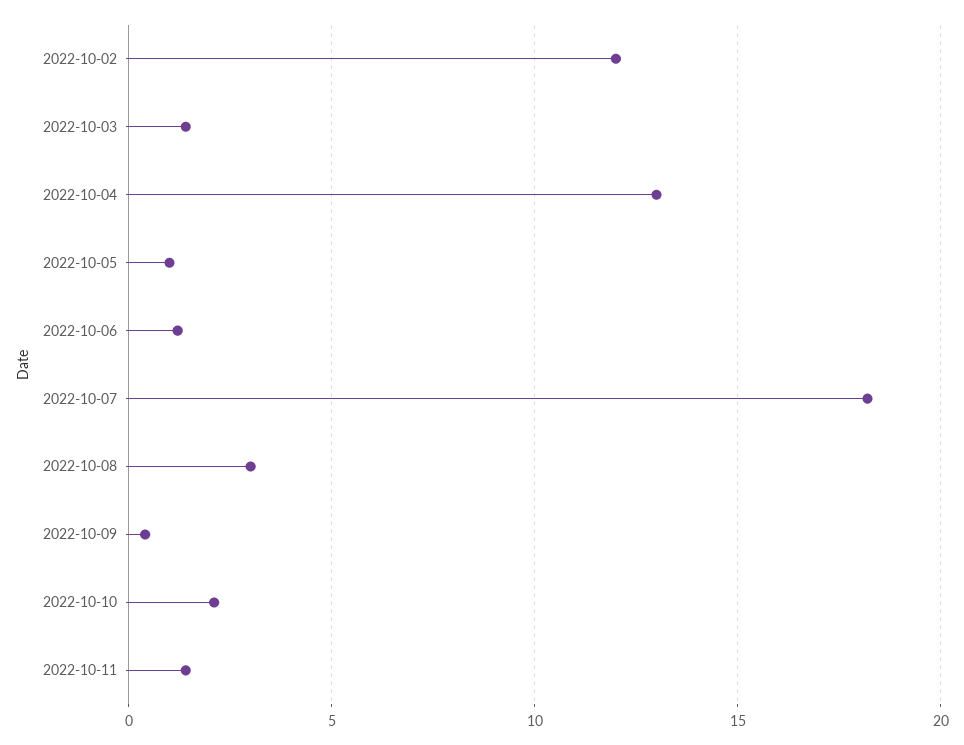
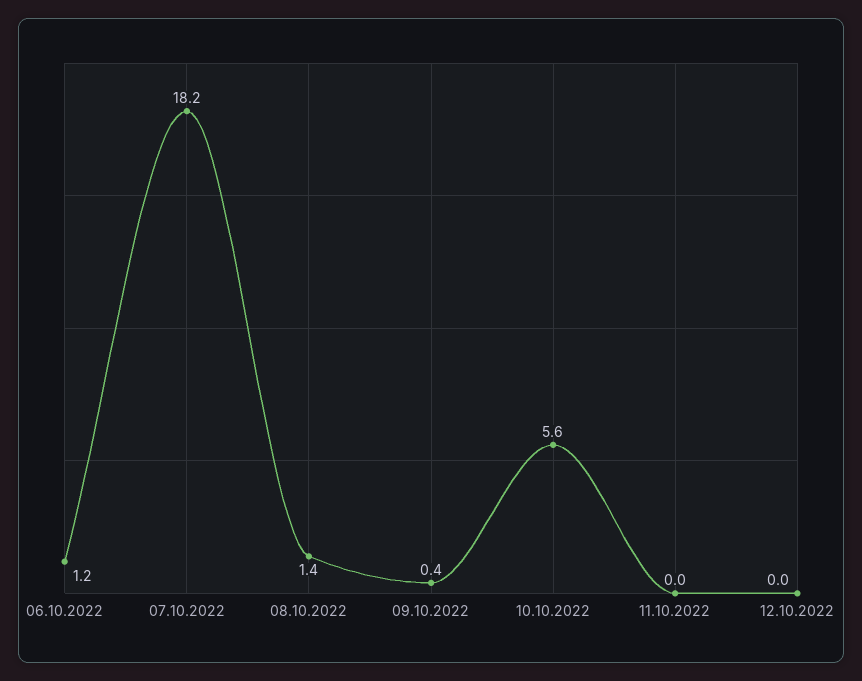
2022-10-02: 12 -> none
2022-10-03: 1.5 -> none
2022-10-04: 13 -> none
2022-10-05: 1 -> none
2022-10-08: 3 -> 1.4
2022-10-10: 2 -> 5.6
2022-10-11: 1.5 -> 0
12.10.2022: none -> 0

